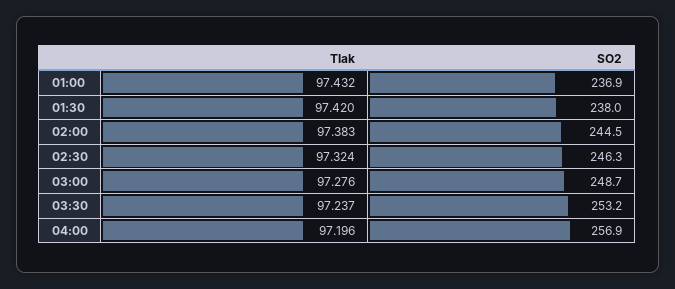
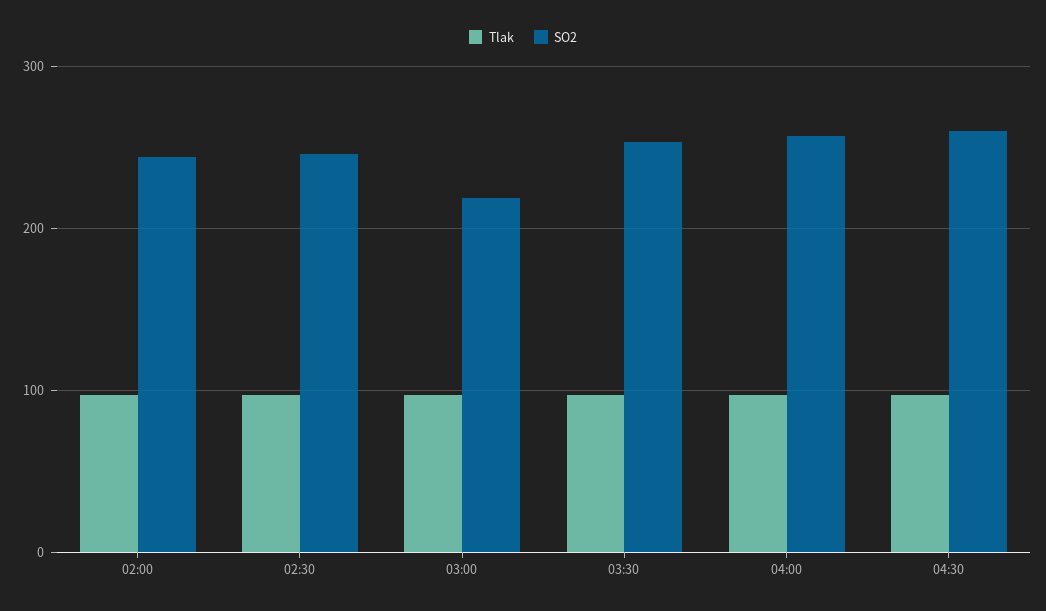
Tlak, 01:00: 97.432 -> none
SO2, 01:00: 236.9 -> none
Tlak, 01:30: 97.42 -> none
SO2, 01:30: 238 -> none
SO2, 03:00: 248.7 -> 220
Tlak, 04:30: none -> 100
SO2, 04:30: none -> 260

